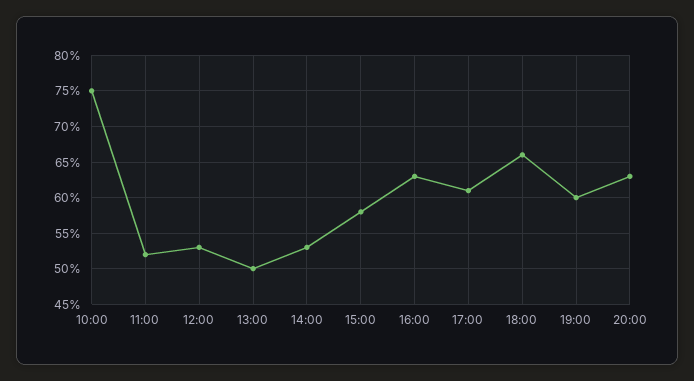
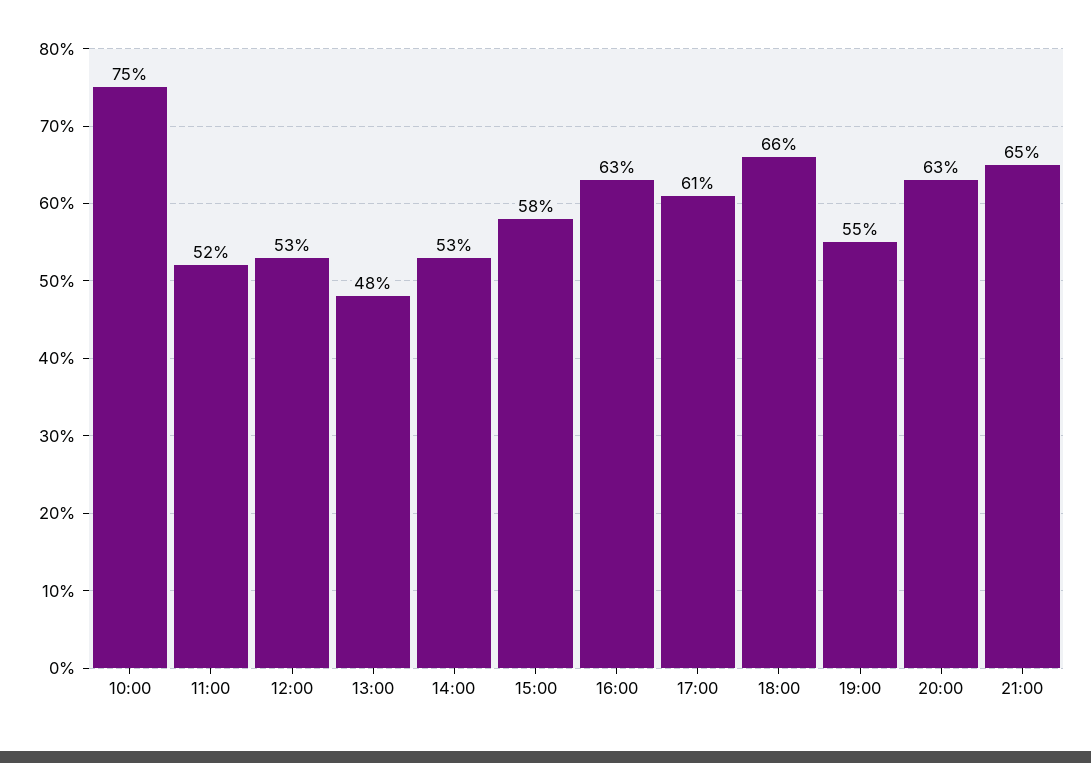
13:00: 50 -> 48
19:00: 60 -> 55
21:00: none -> 65

